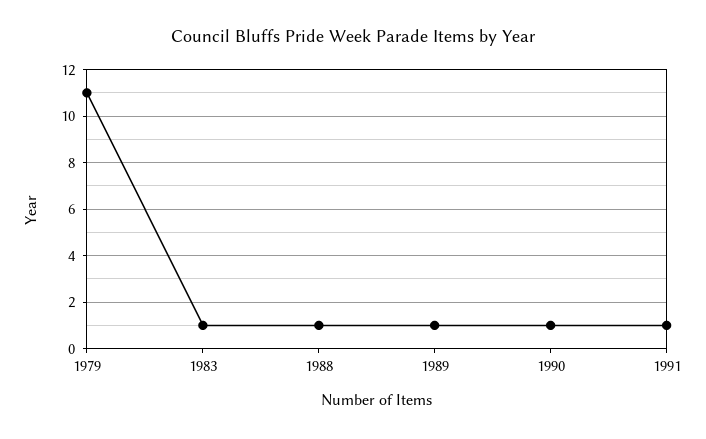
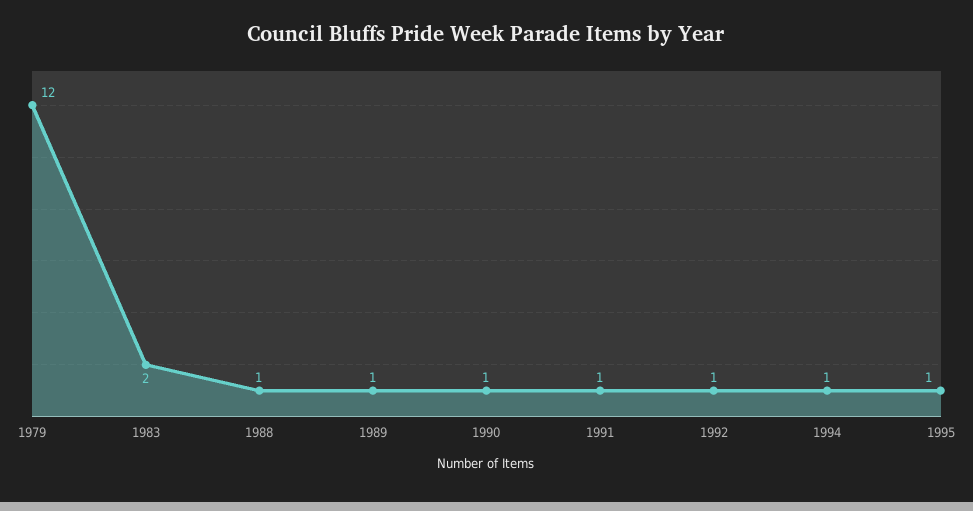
1979: 11 -> 12
1983: 1 -> 2
1992: none -> 1
1994: none -> 1
1995: none -> 1

